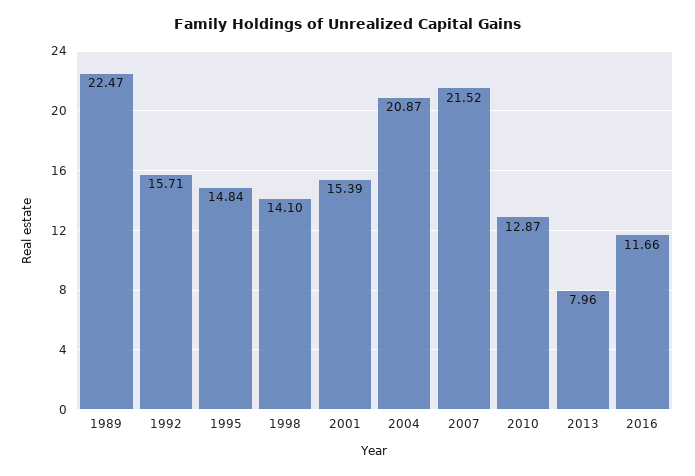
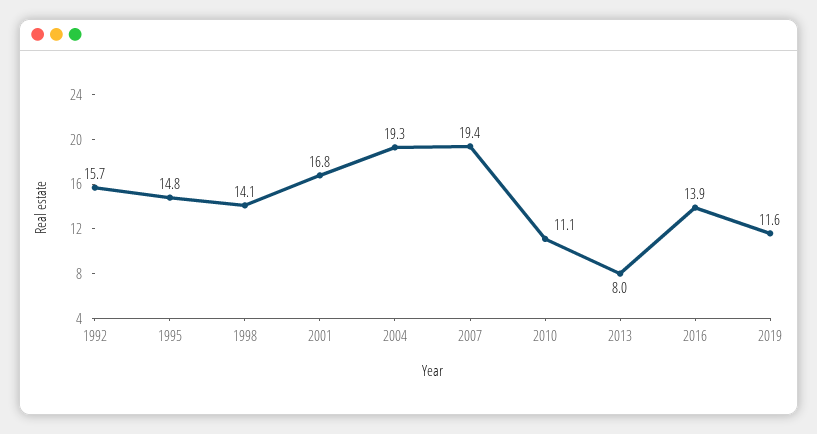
1989: 22.47 -> none
2001: 15.39 -> 16.8
2004: 20.87 -> 19.3
2007: 21.52 -> 19.4
2010: 12.87 -> 11.1
2016: 11.66 -> 13.9
2019: none -> 11.6

